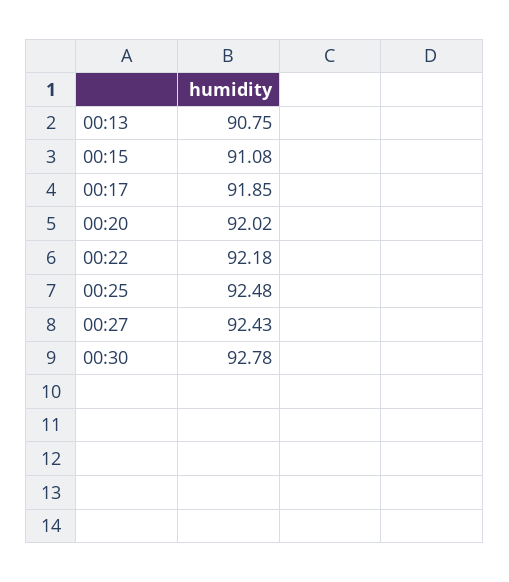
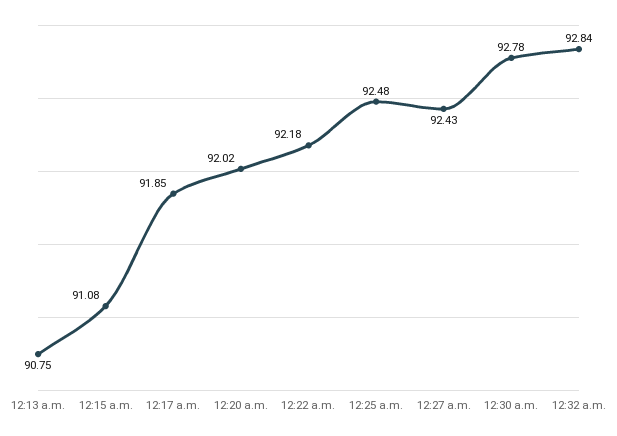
12:32 a.m.: none -> 92.84

